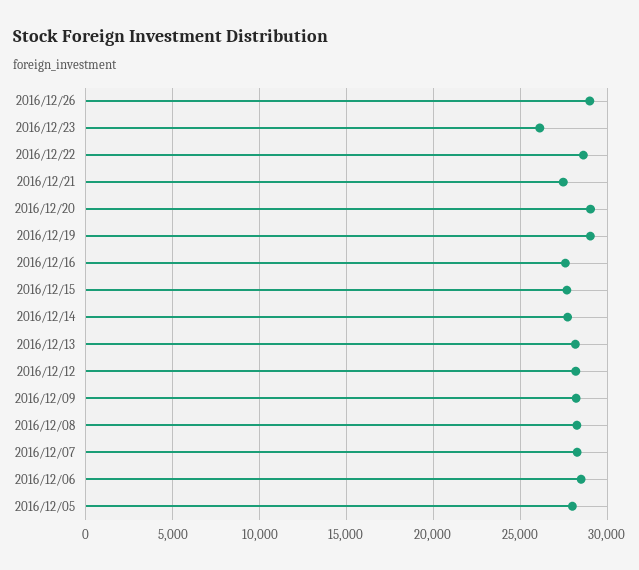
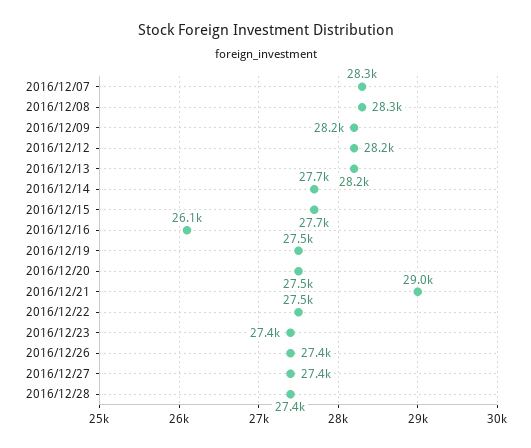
2016/12/26: 29000 -> 27400
2016/12/23: 26000 -> 27400
2016/12/22: 28500 -> 27500
2016/12/21: 27500 -> 29000
2016/12/20: 29000 -> 27500
2016/12/19: 29000 -> 27500
2016/12/16: 27500 -> 26100
2016/12/06: 28500 -> none
2016/12/05: 28000 -> none
2016/12/27: none -> 27400
2016/12/28: none -> 27400

